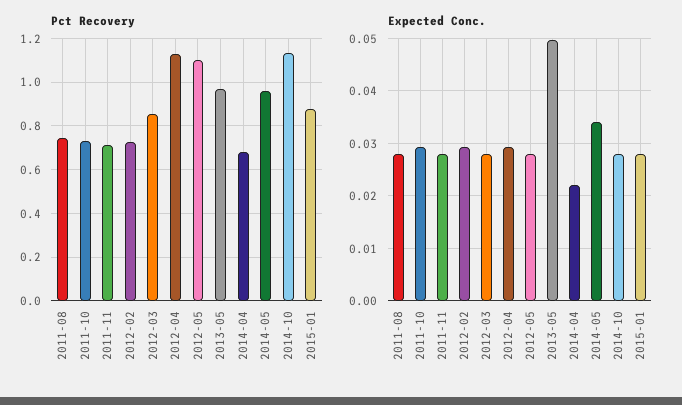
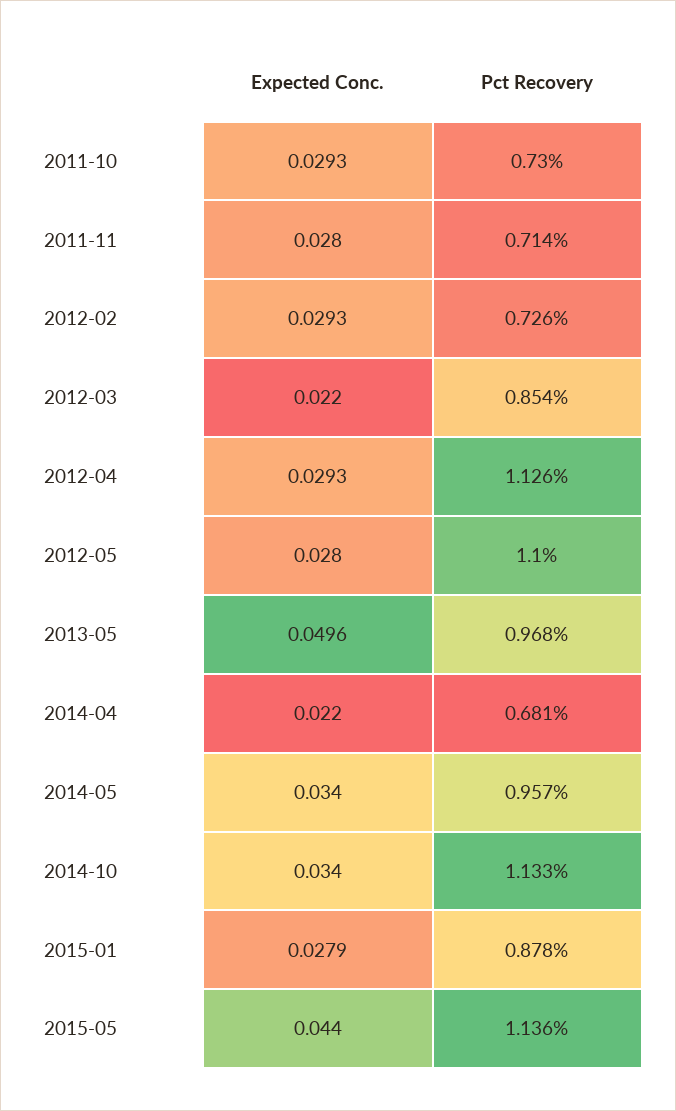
Pct Recovery, 2011-08: 0.75 -> none
Expected Conc., 2011-08: 0.028 -> none
Expected Conc., 2012-03: 0.028 -> 0.022
Expected Conc., 2014-10: 0.028 -> 0.034
Expected Conc., 2015-05: none -> 0.044
Pct Recovery, 2015-05: none -> 1.136

